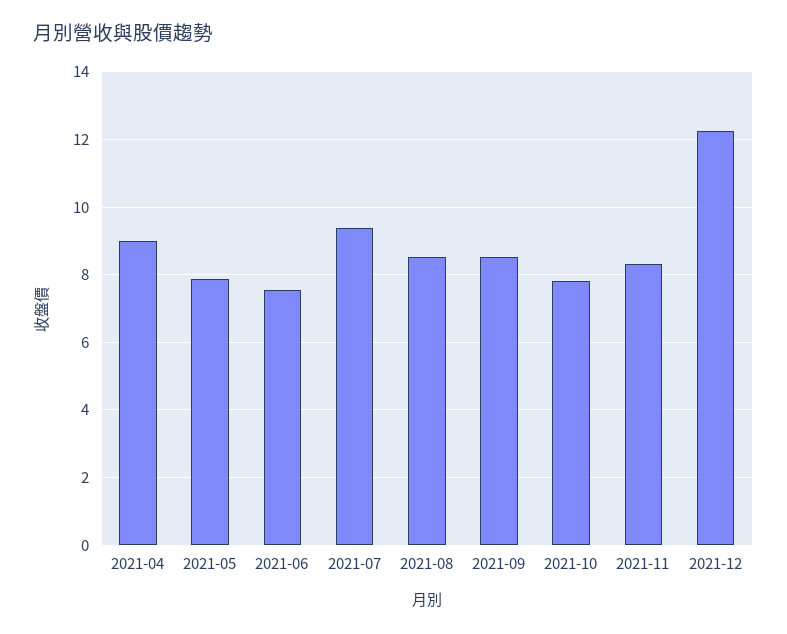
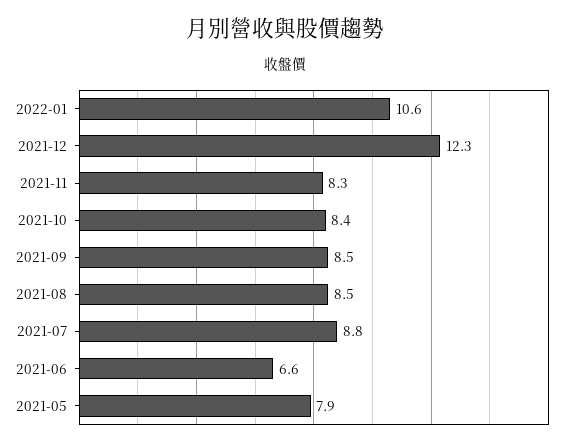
2021-04: 9 -> none
2021-06: 7.6 -> 6.6
2021-07: 9.4 -> 8.8
2021-10: 7.8 -> 8.4
2022-01: none -> 10.6

